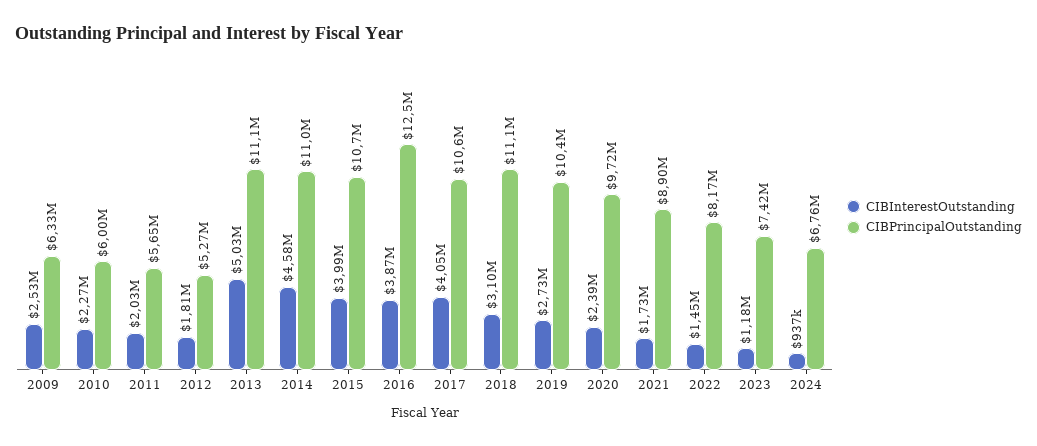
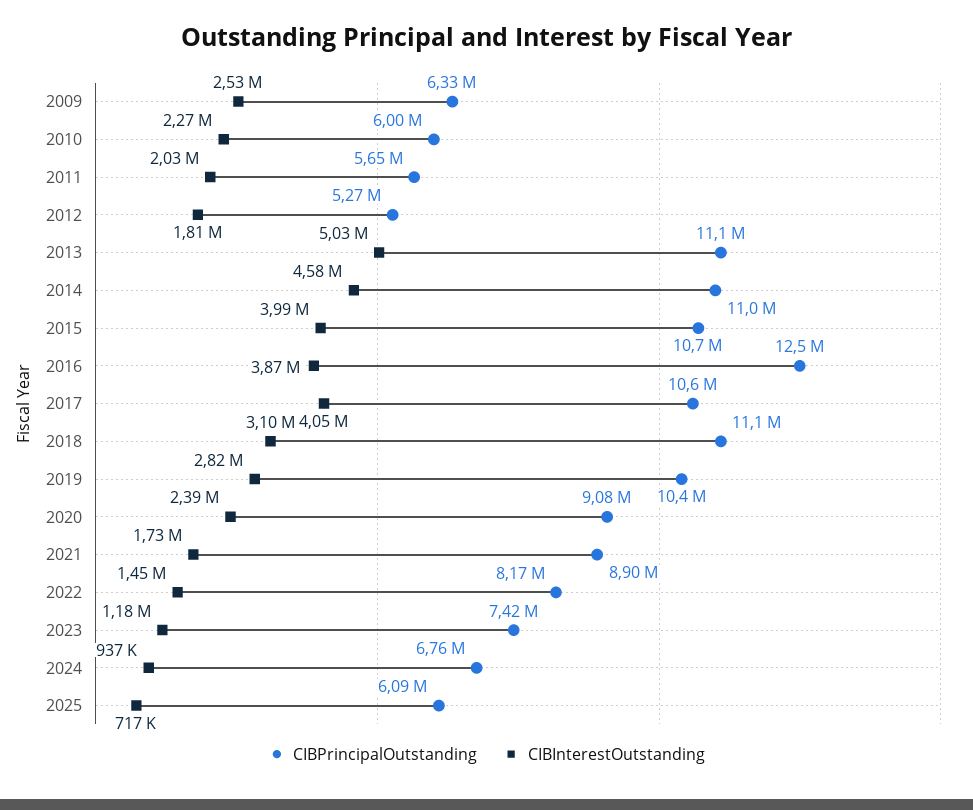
CIBInterestOutstanding, 2019: 2730000 -> 2820000
CIBPrincipalOutstanding, 2020: 9720000 -> 9080000
CIBPrincipalOutstanding, 2025: none -> 6090000
CIBInterestOutstanding, 2025: none -> 717000

